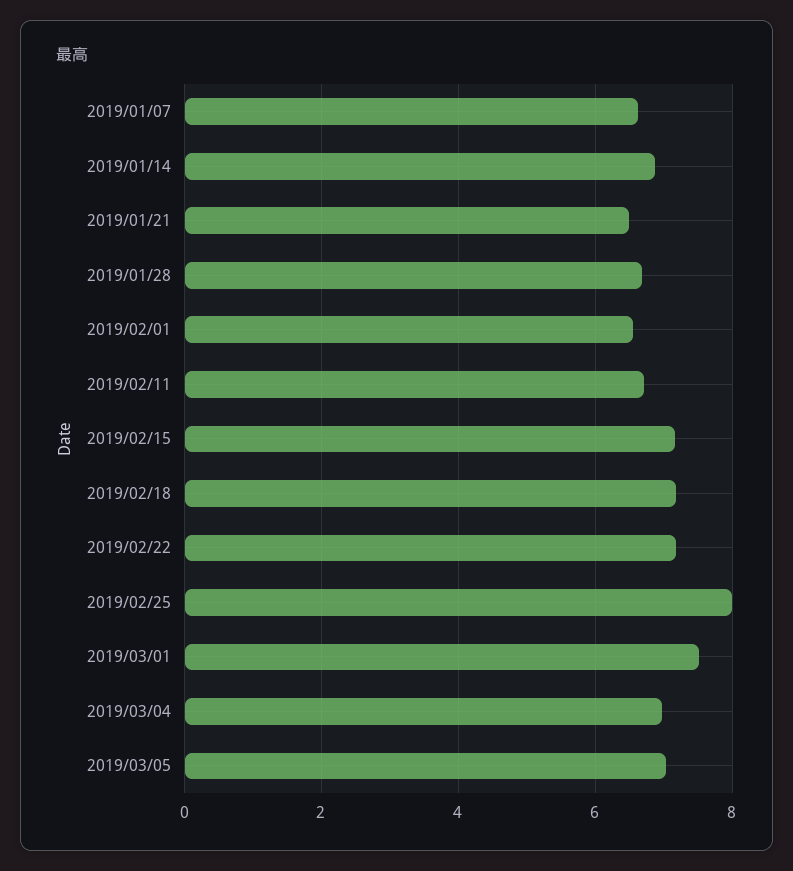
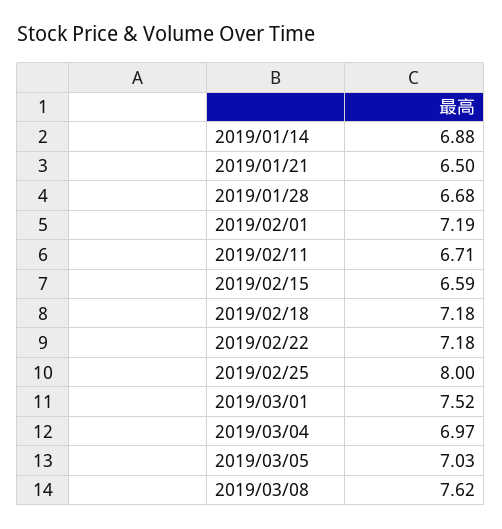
2019/01/07: 6.6 -> none
2019/02/01: 6.6 -> 7.19
2019/02/15: 7.2 -> 6.59
2019/03/08: none -> 7.62

